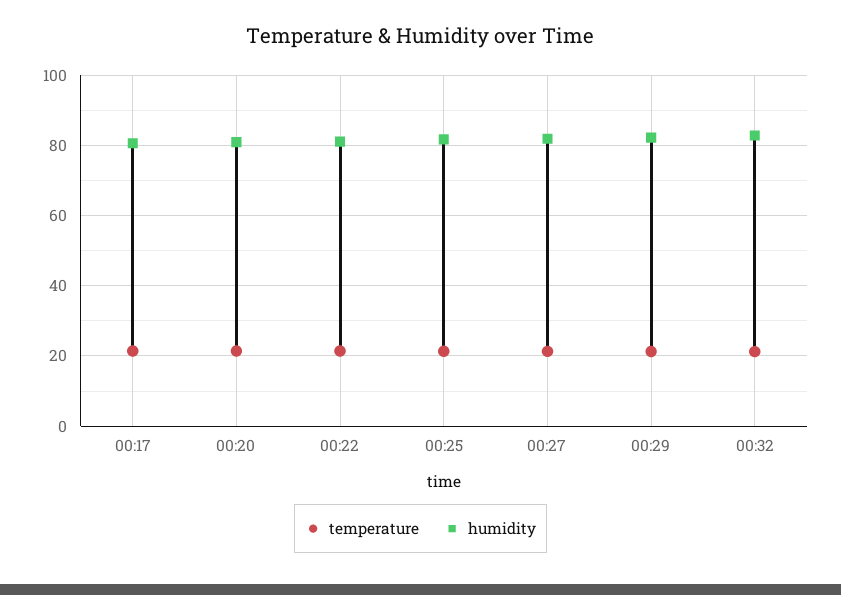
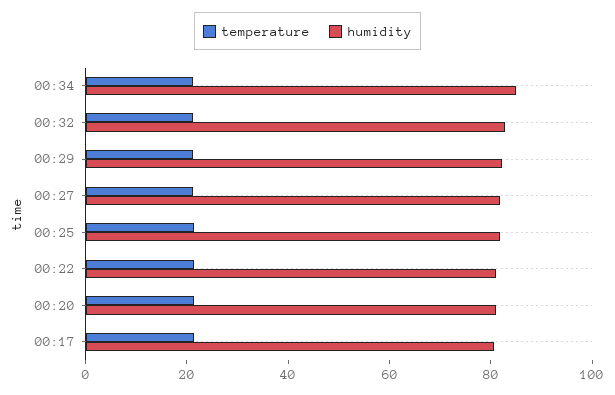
temperature, 00:34: none -> 20
humidity, 00:34: none -> 85

